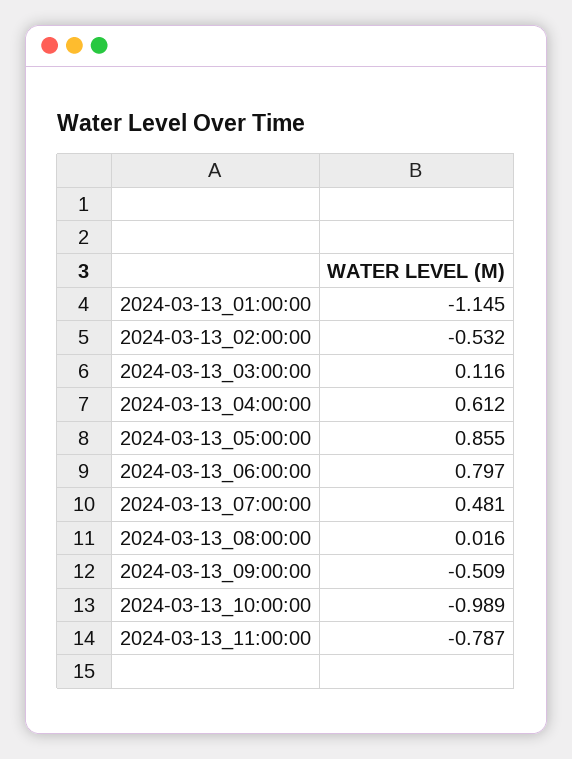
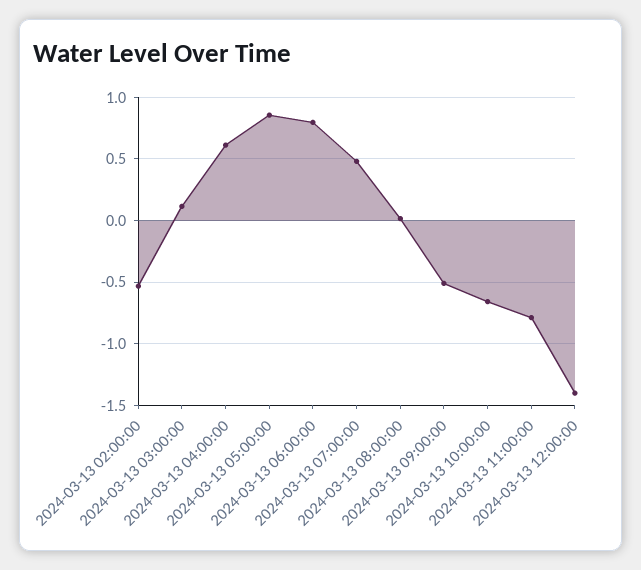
2024-03-13_01:00:00: -1.145 -> none
2024-03-13_10:00:00: -0.989 -> -0.65
2024-03-13 12:00:00: none -> -1.4

